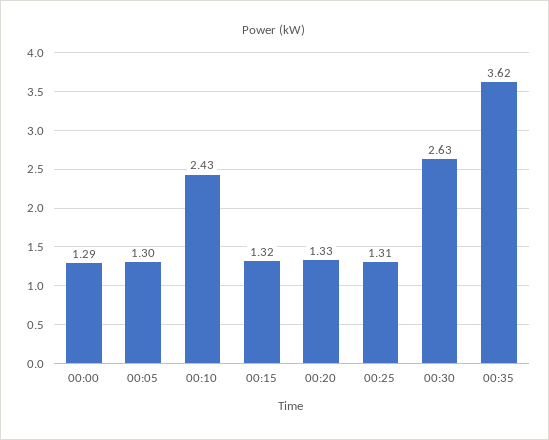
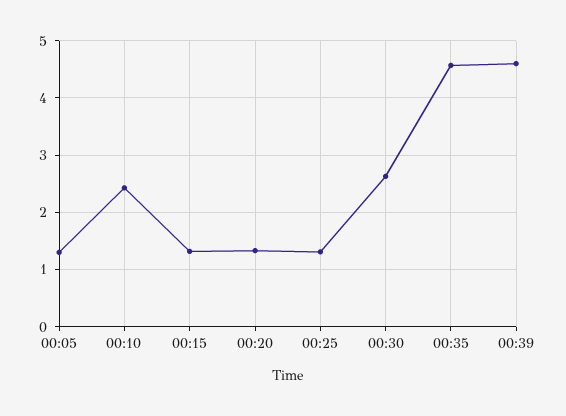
00:00: 1.29 -> none
00:35: 3.62 -> 4.6
00:39: none -> 4.6

